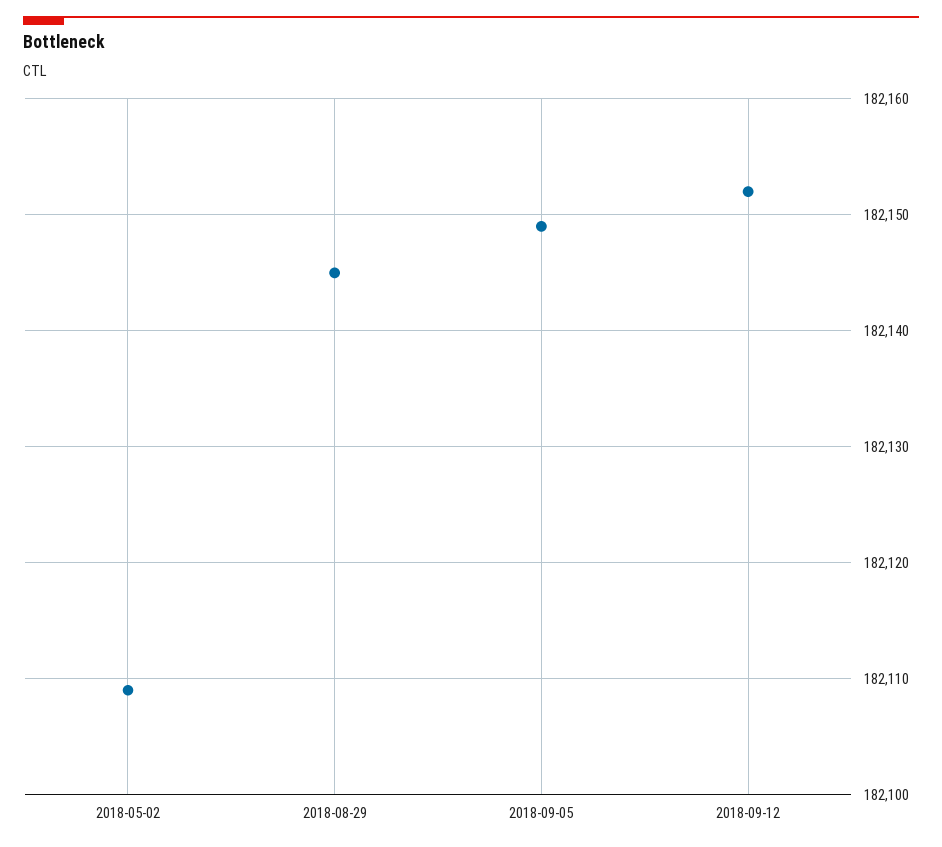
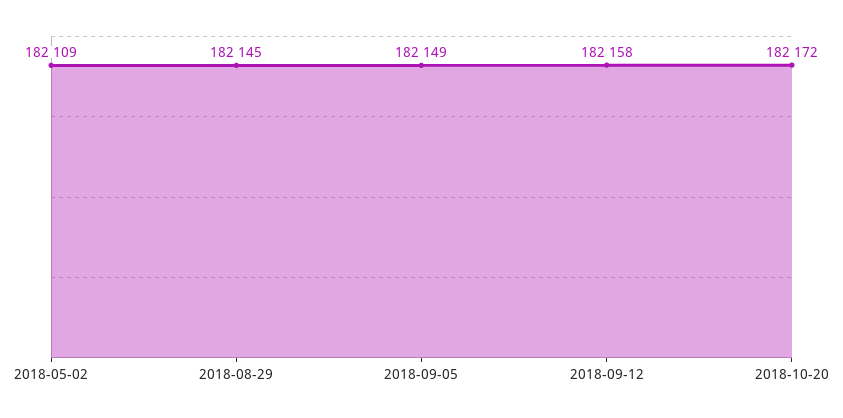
2018-09-12: 182152 -> 182158
2018-10-20: none -> 182172

